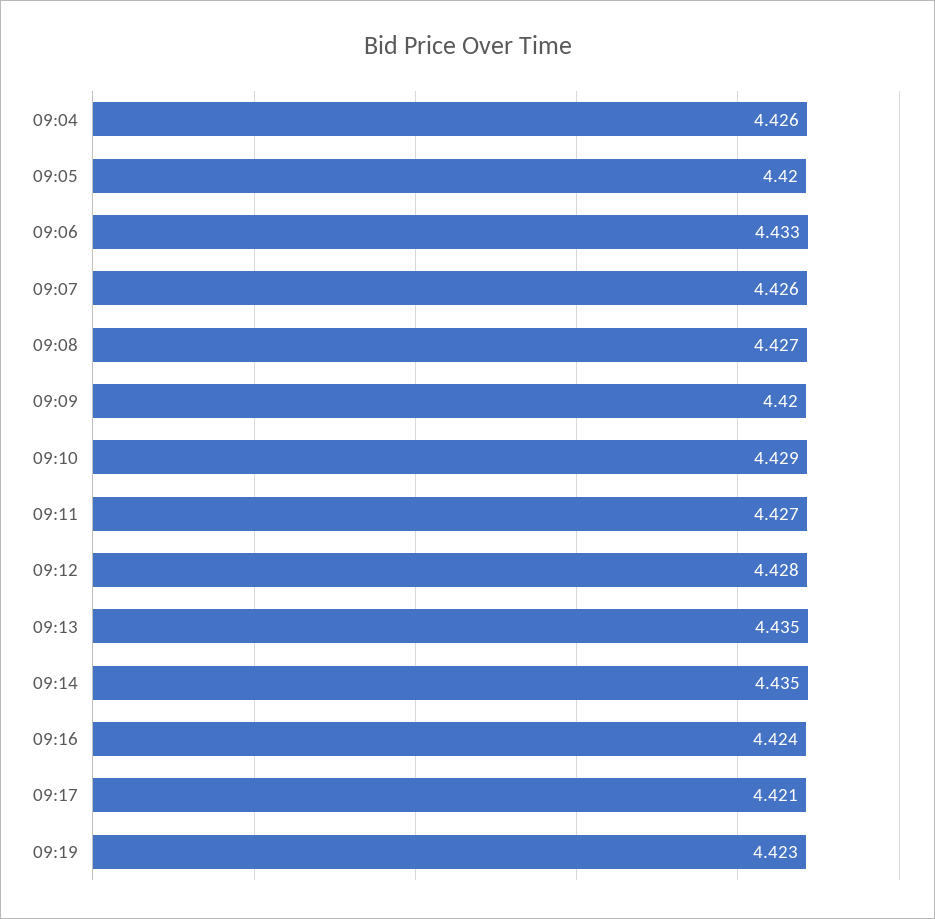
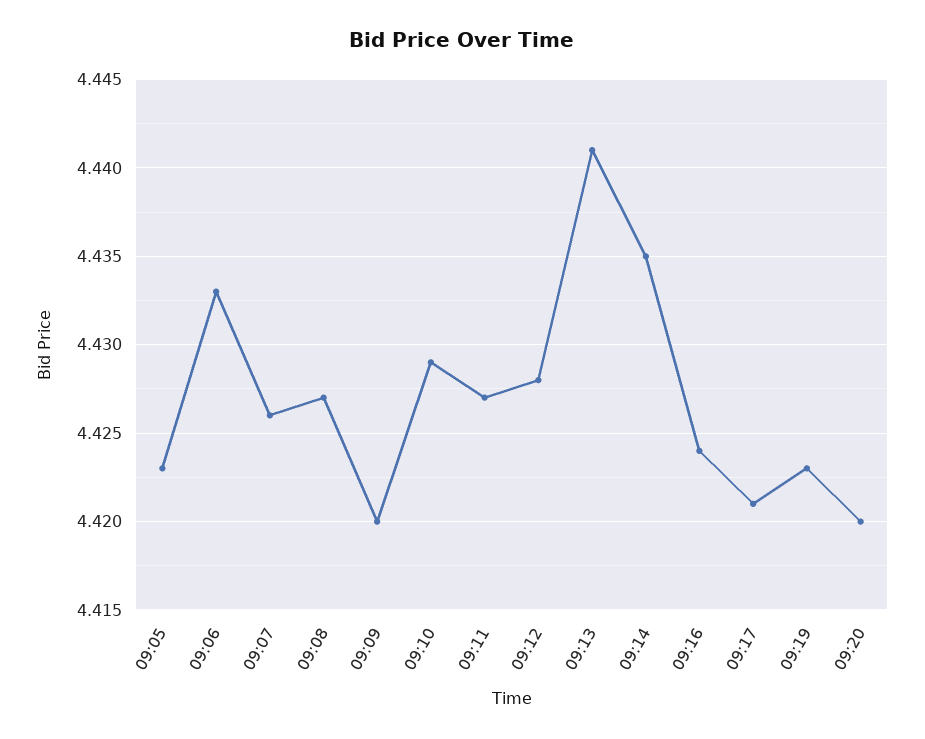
09:04: 4.426 -> none
09:05: 4.42 -> 4.423
09:13: 4.435 -> 4.441
09:20: none -> 4.42

